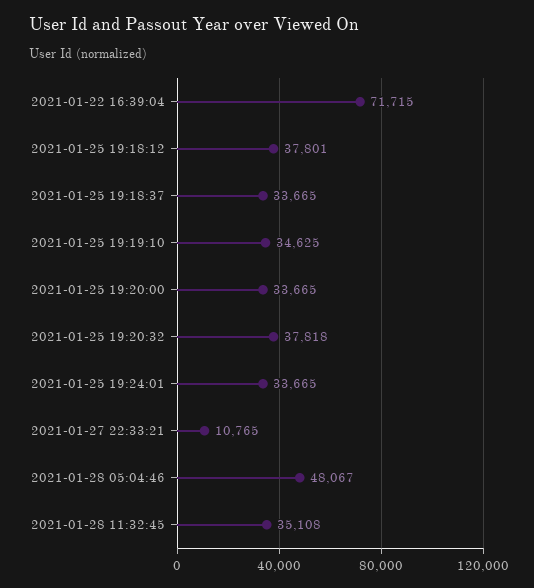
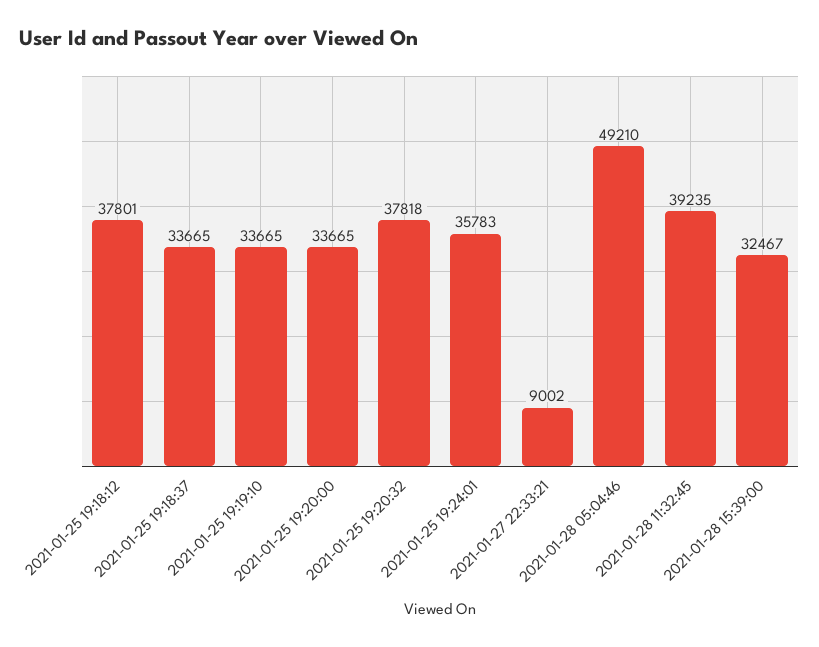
2021-01-22 16:39:04: 71715 -> none
2021-01-25 19:19:10: 34625 -> 33665
2021-01-25 19:24:01: 33665 -> 35783
2021-01-27 22:33:21: 10765 -> 9002
2021-01-28 05:04:46: 48067 -> 49210
2021-01-28 11:32:45: 35108 -> 39235
2021-01-28 15:39:00: none -> 32467

